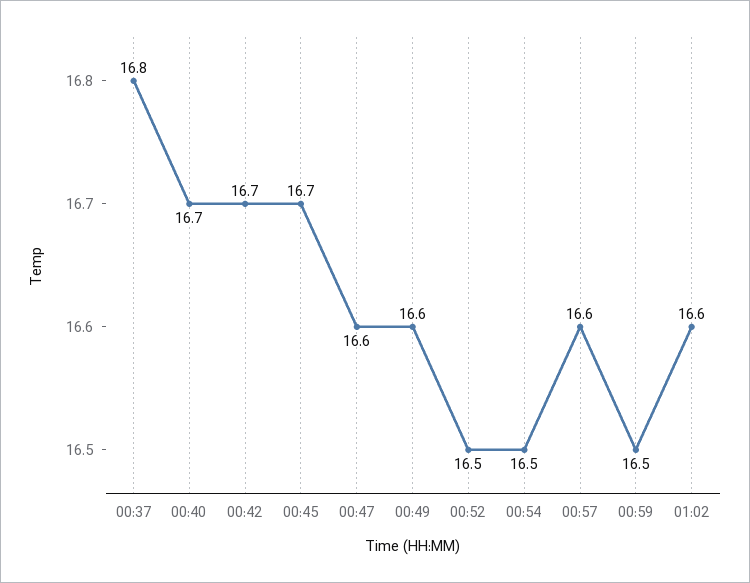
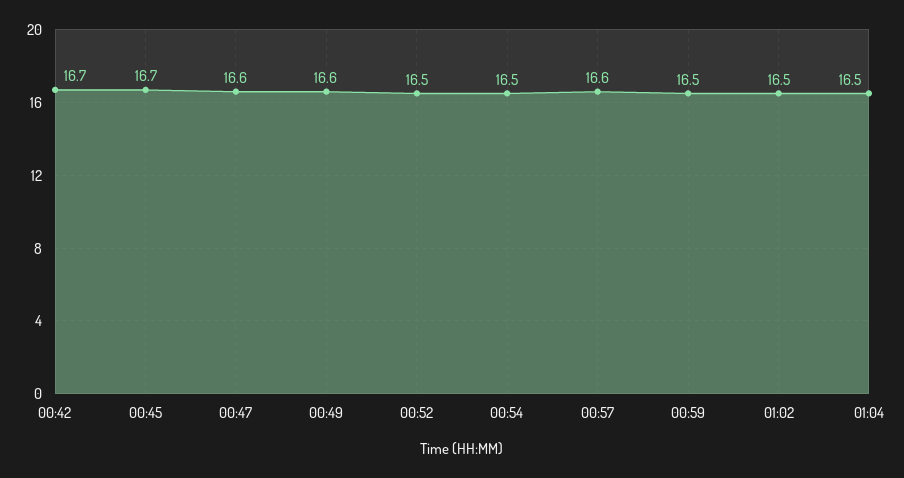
00:37: 16.8 -> none
00:40: 16.7 -> none
01:02: 16.6 -> 16.5
01:04: none -> 16.5

